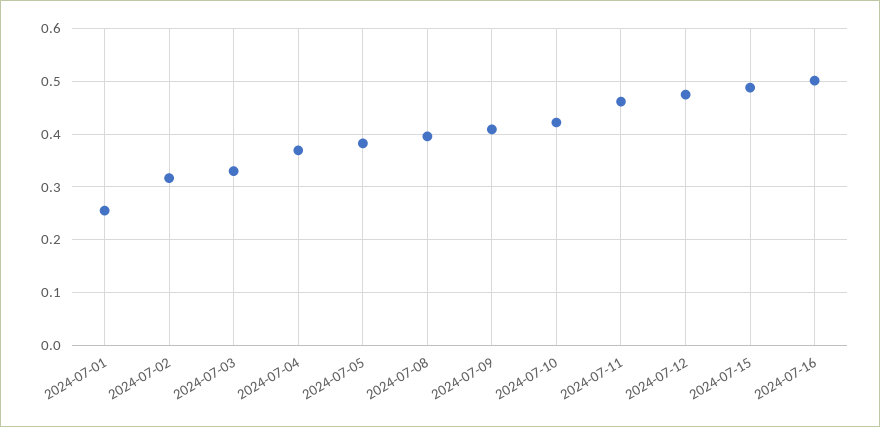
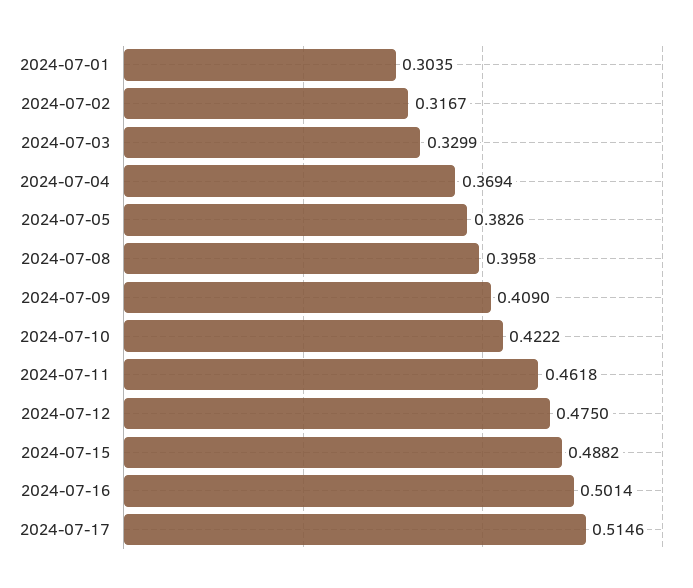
2024-07-01: 0.26 -> 0.3035
2024-07-17: none -> 0.5146

